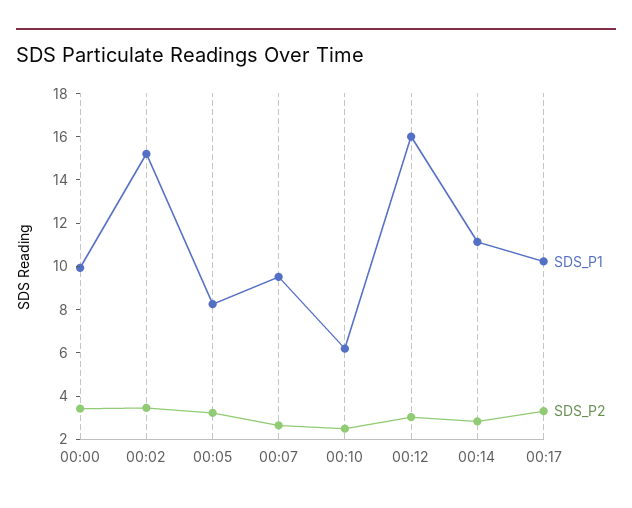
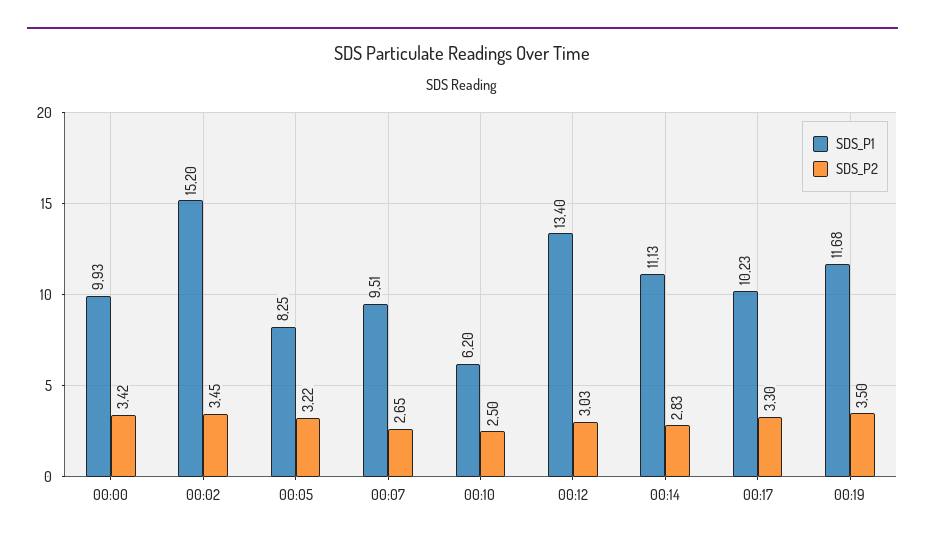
SDS_P1, 00:12: 16 -> 13.4
SDS_P1, 00:19: none -> 11.68
SDS_P2, 00:19: none -> 3.5

